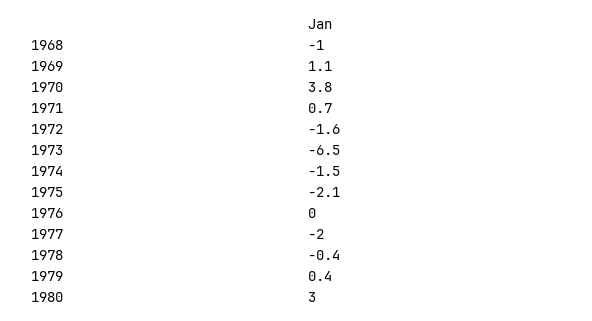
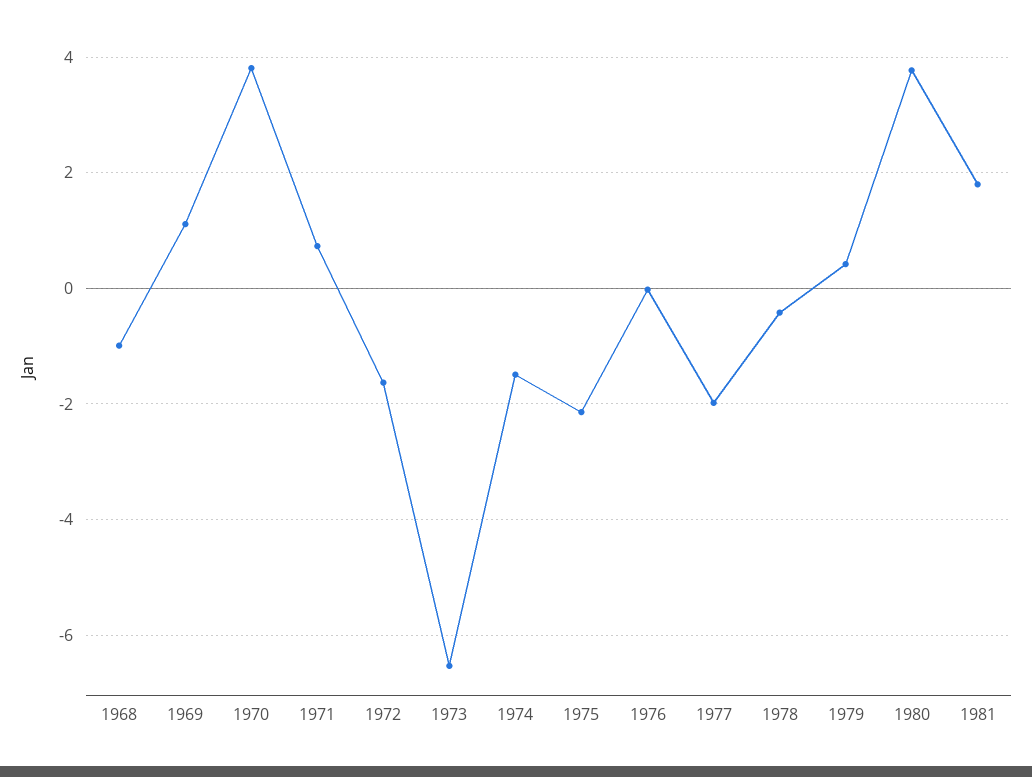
1980: 3 -> 3.8
1981: none -> 1.8

